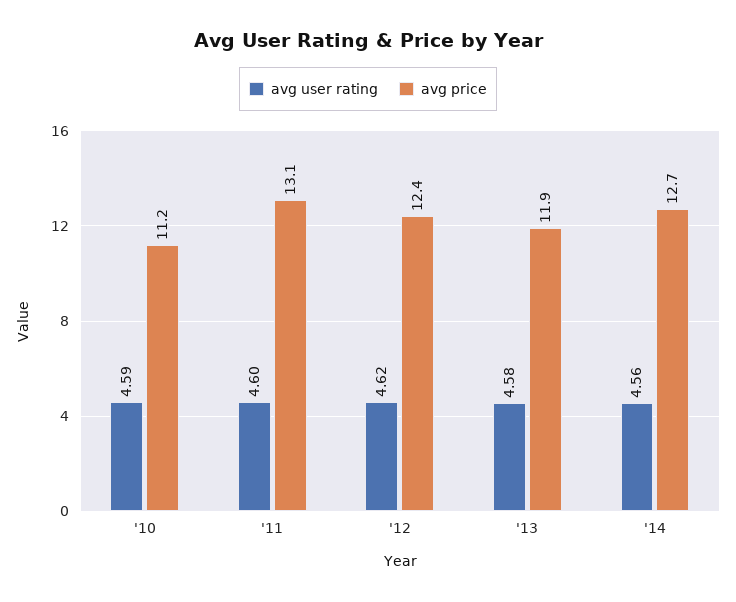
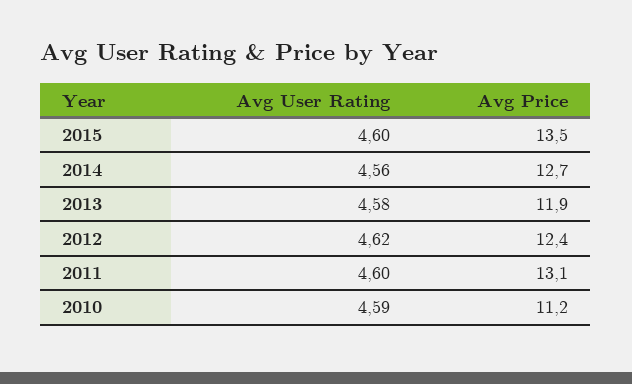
avg user rating, 2015: none -> 4.6
avg price, 2015: none -> 13.5

